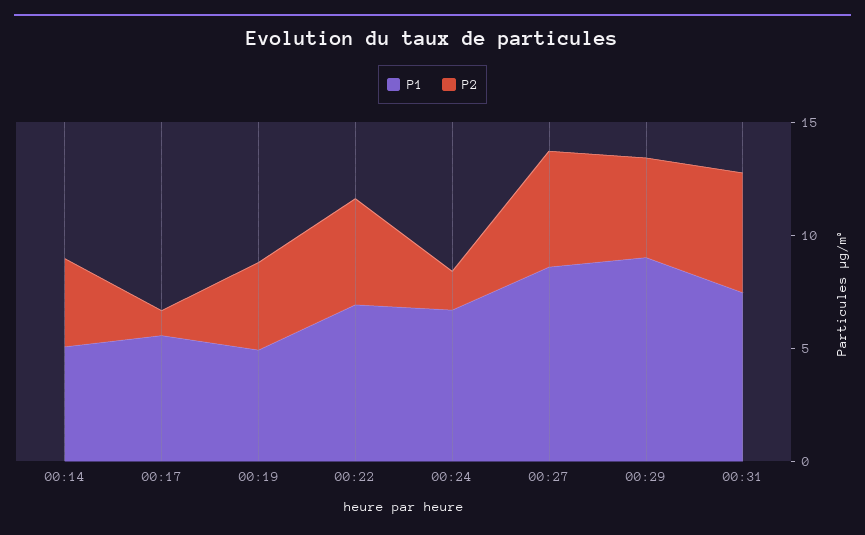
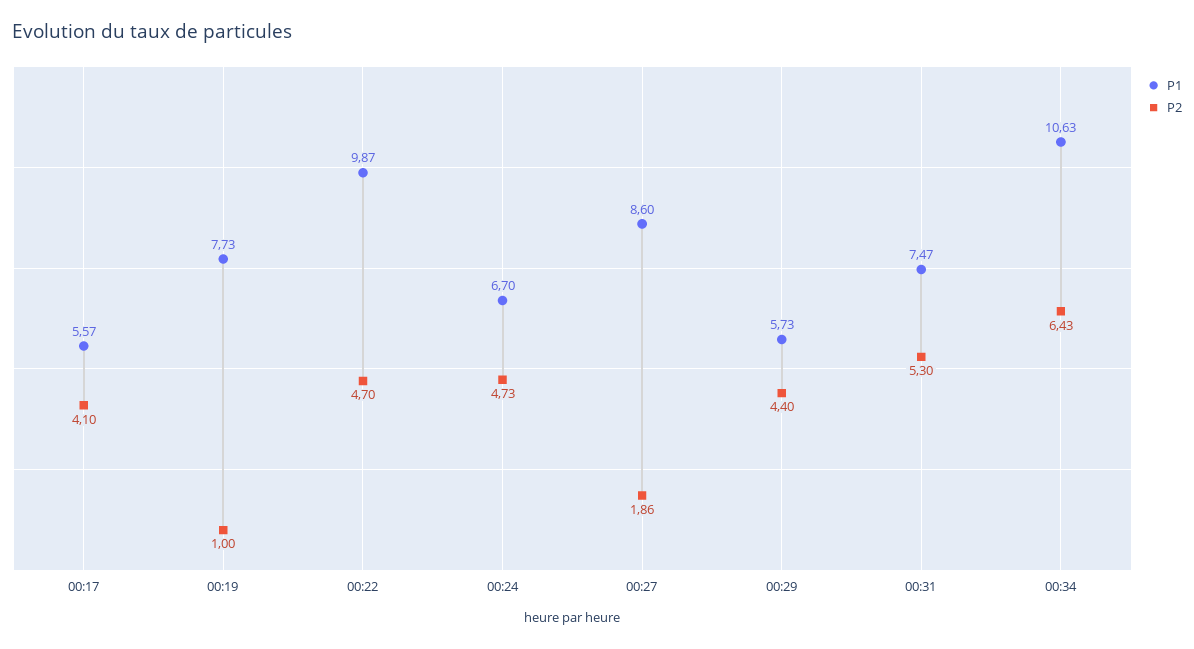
P1, 00:14: 5 -> none
P2, 00:14: 4 -> none
P2, 00:17: 1 -> 4.1
P1, 00:19: 5 -> 7.73
P2, 00:19: 4 -> 1
P1, 00:22: 7 -> 9.87
P2, 00:24: 2 -> 4.73
P2, 00:27: 5 -> 1.86
P1, 00:29: 9 -> 5.73
P1, 00:34: none -> 10.63
P2, 00:34: none -> 6.43

